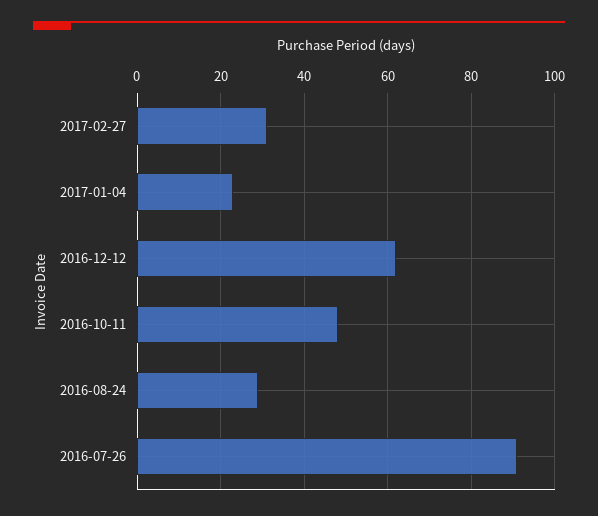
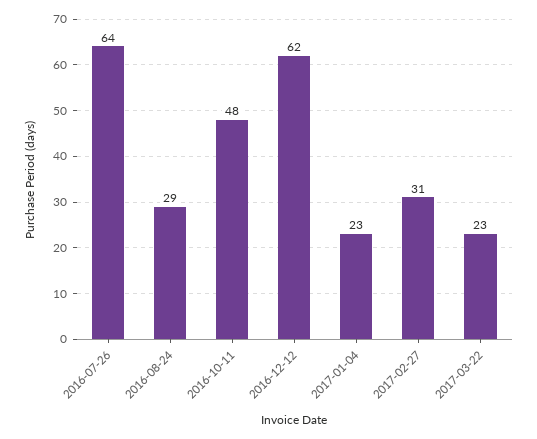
2016-07-26: 90 -> 64
2017-03-22: none -> 23

